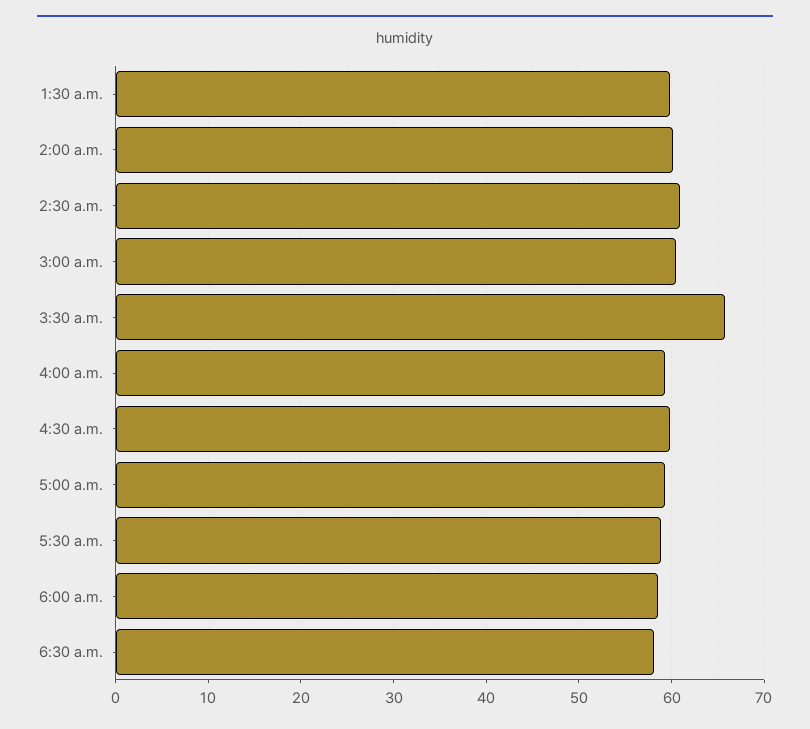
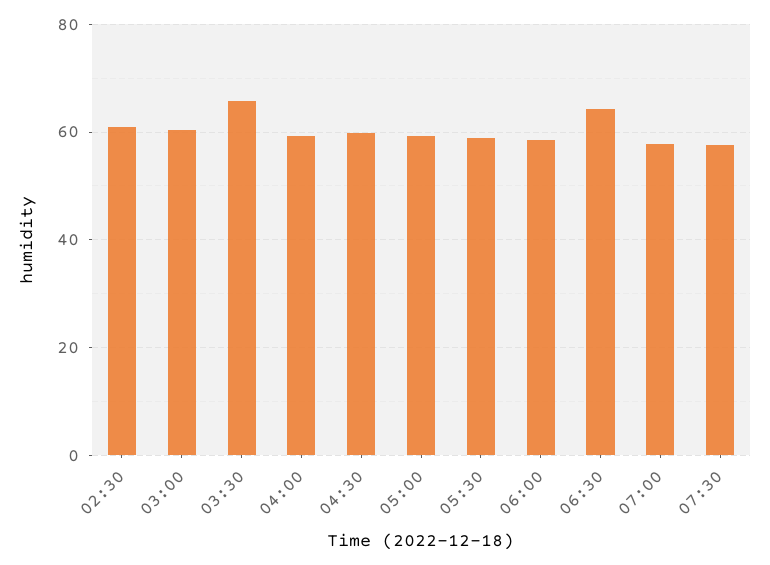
1:30 a.m.: 60 -> none
2:00 a.m.: 60 -> none
6:30 a.m.: 58 -> 64
07:00: none -> 58
07:30: none -> 58

